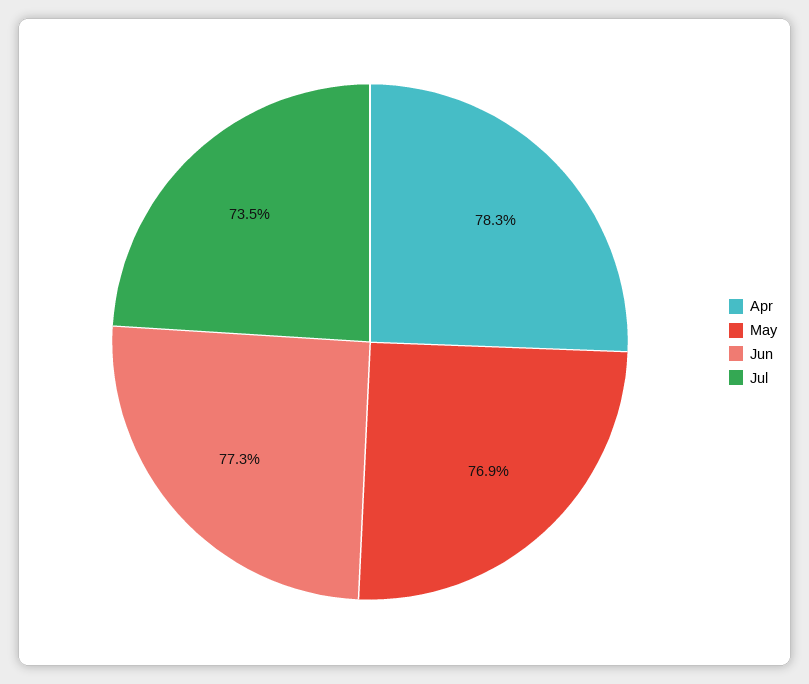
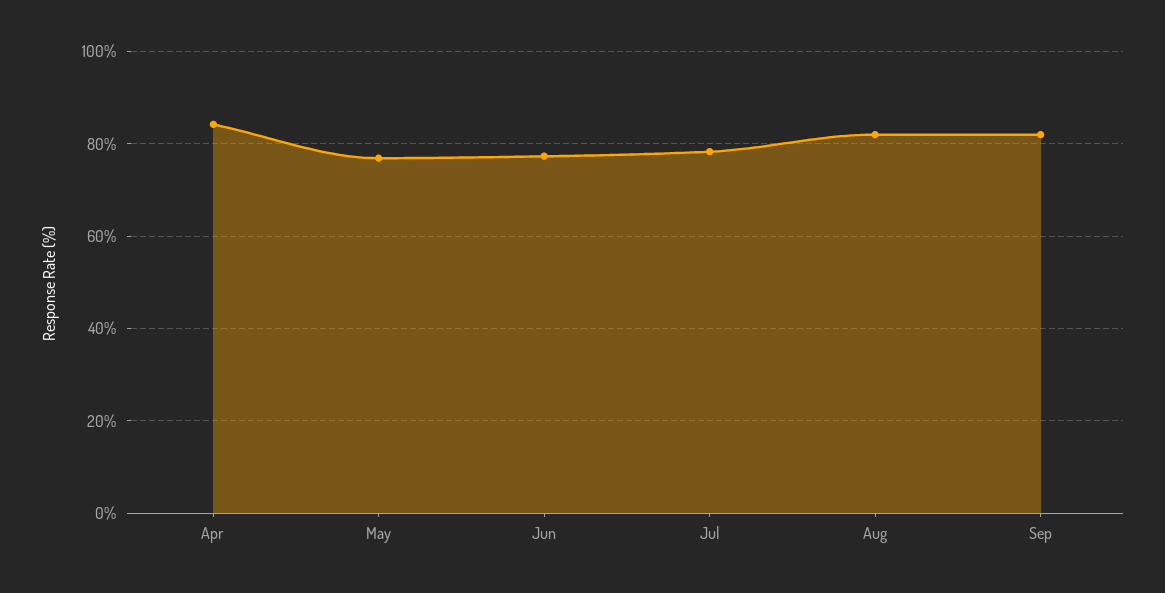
Apr: 78.3 -> 84
Jul: 73.5 -> 78
Aug: none -> 82
Sep: none -> 82

